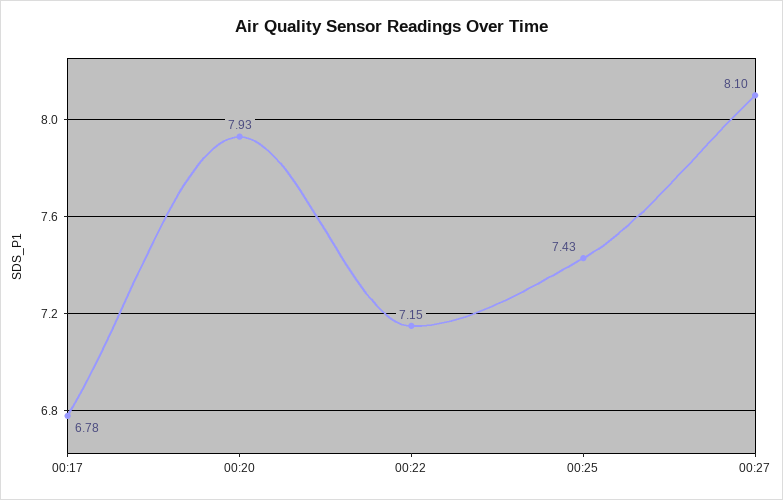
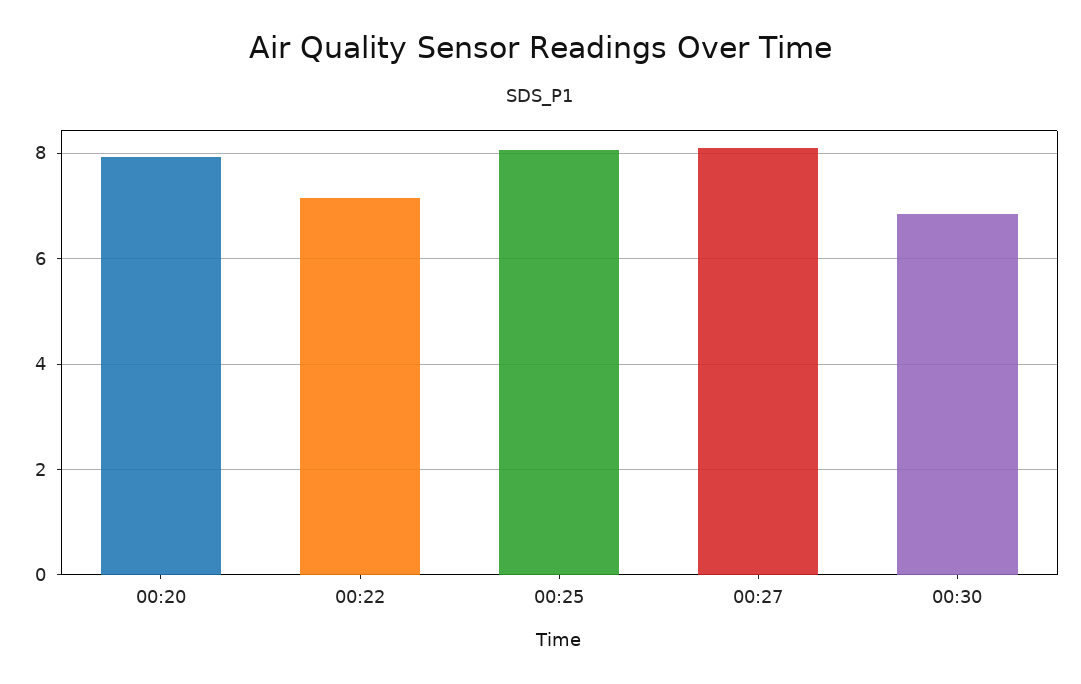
00:17: 6.78 -> none
00:25: 7.43 -> 8
00:30: none -> 6.8

